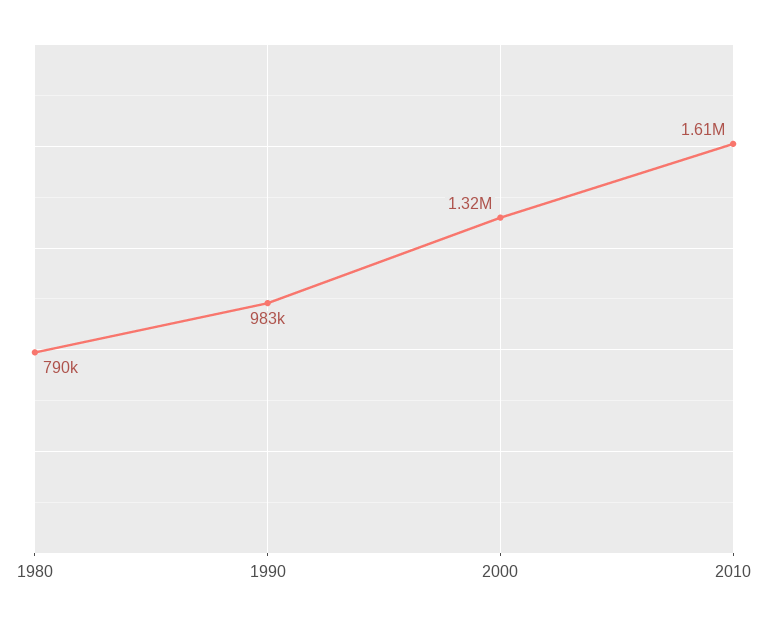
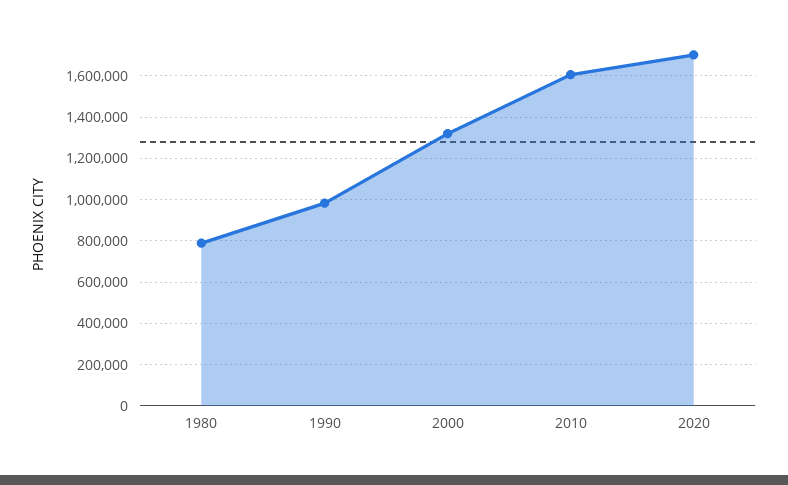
2020: none -> 1700000

